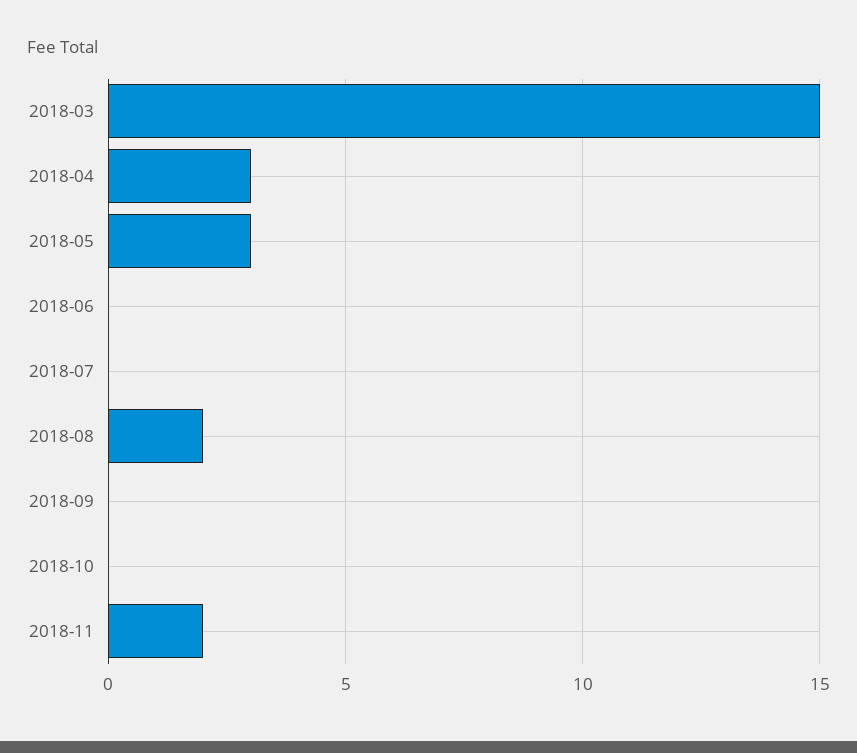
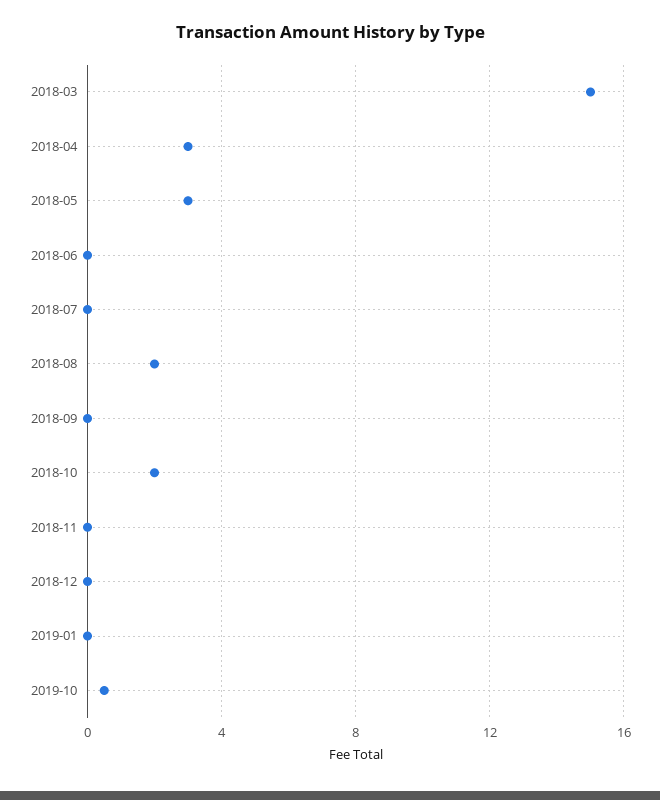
2018-10: 0 -> 2
2018-11: 2 -> 0
2018-12: none -> 0
2019-01: none -> 0
2019-10: none -> 0.5

